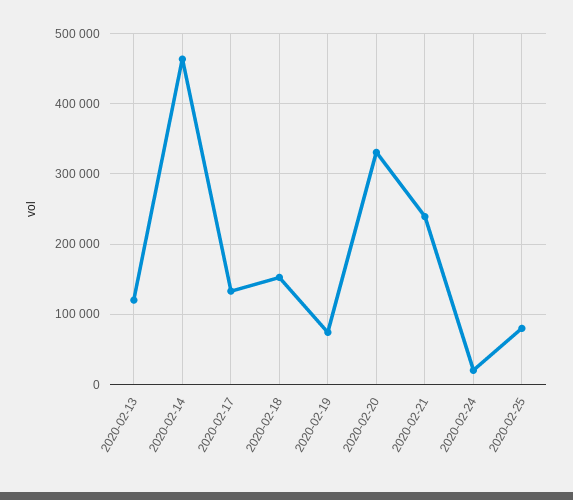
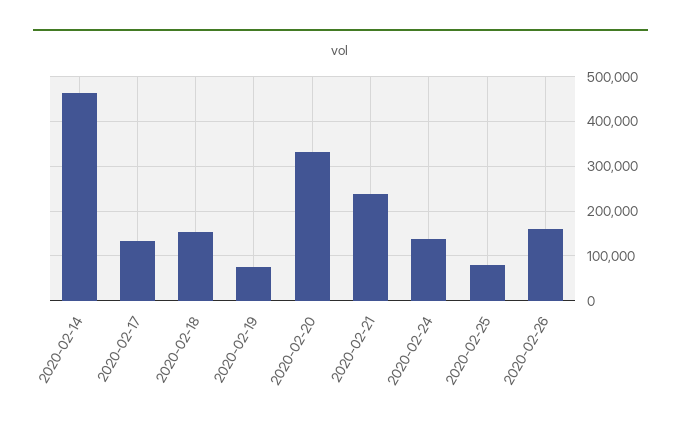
2020-02-13: 120000 -> none
2020-02-24: 20000 -> 140000
2020-02-26: none -> 160000

